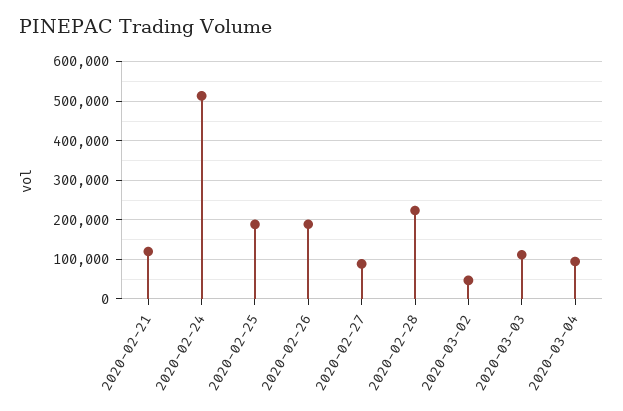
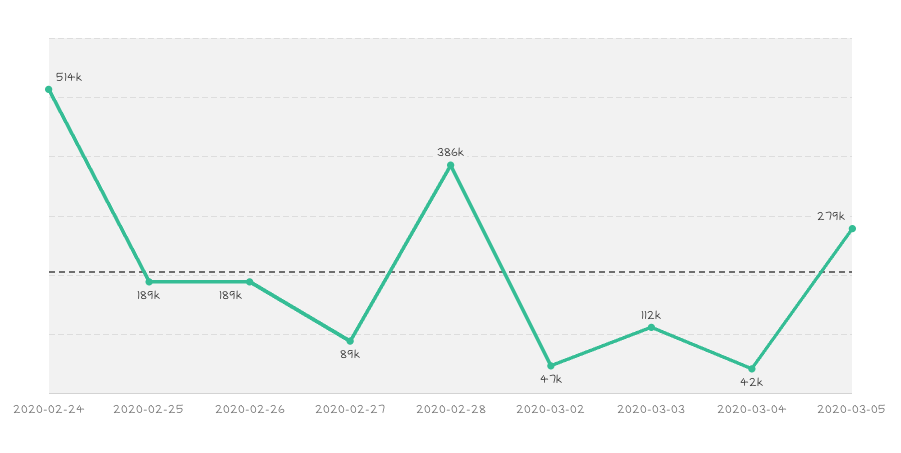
2020-02-21: 120000 -> none
2020-02-28: 220000 -> 386000
2020-03-04: 100000 -> 42000
2020-03-05: none -> 279000

